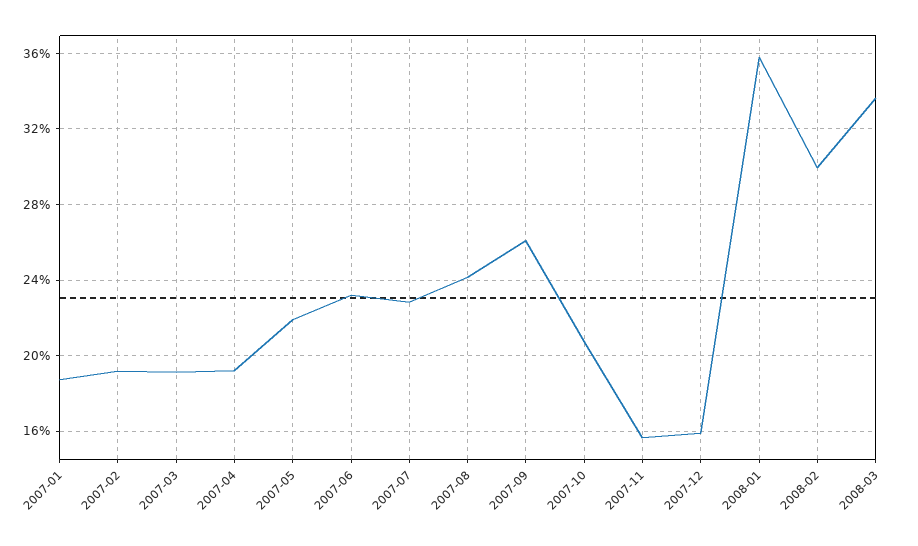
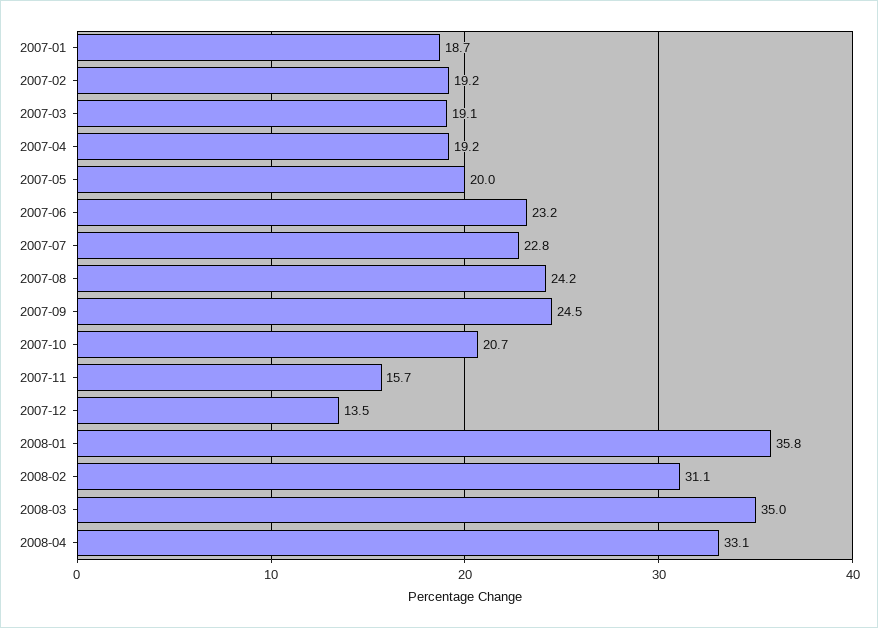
2007-05: 22 -> 20
2007-09: 26 -> 24.5
2007-12: 16 -> 13.5
2008-02: 30 -> 31.1
2008-03: 33.5 -> 35
2008-04: none -> 33.1

